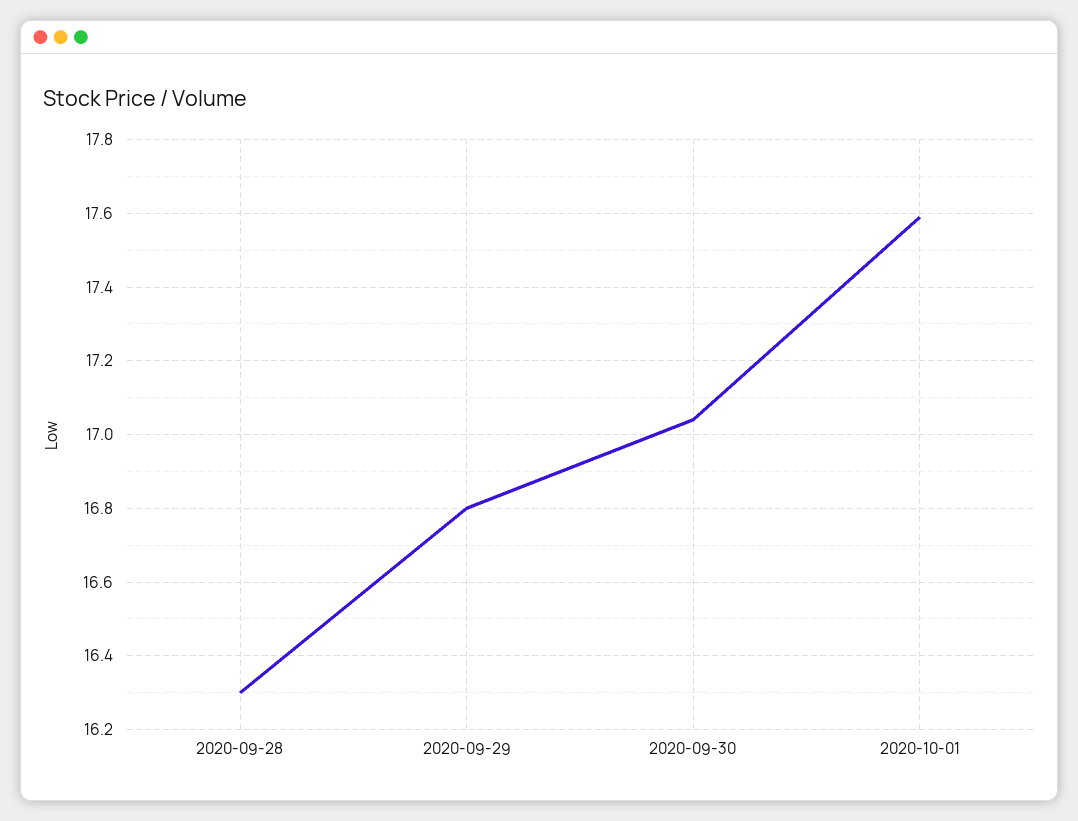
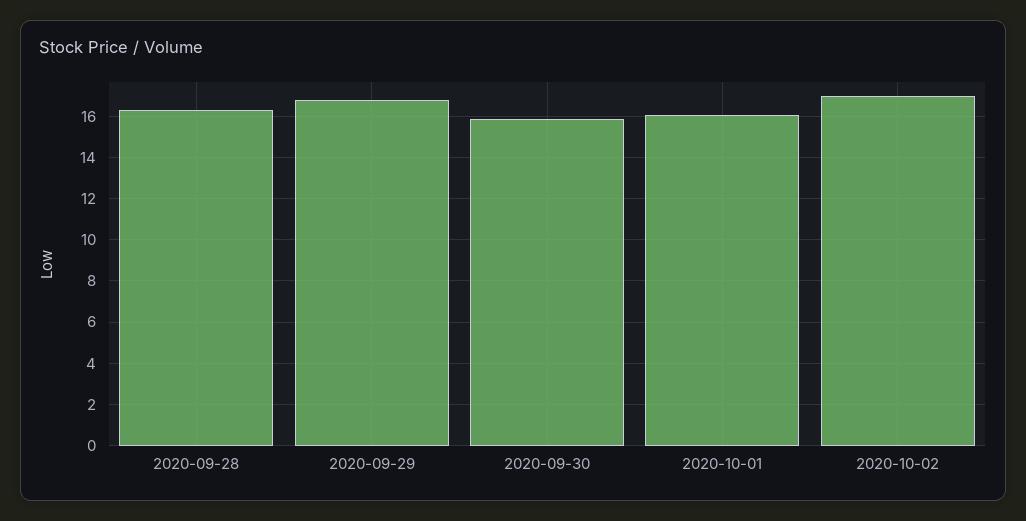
2020-09-30: 17.05 -> 16
2020-10-01: 17.6 -> 16
2020-10-02: none -> 17

